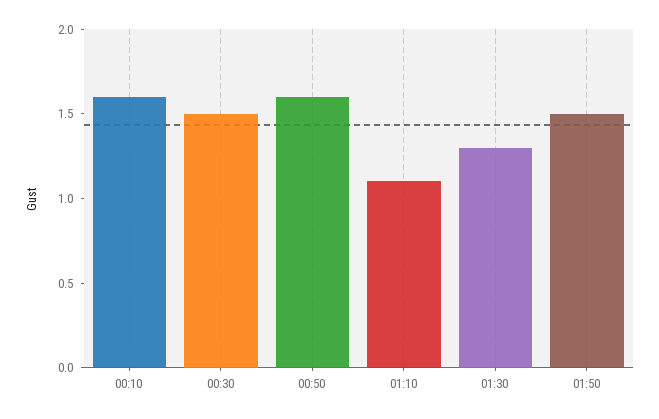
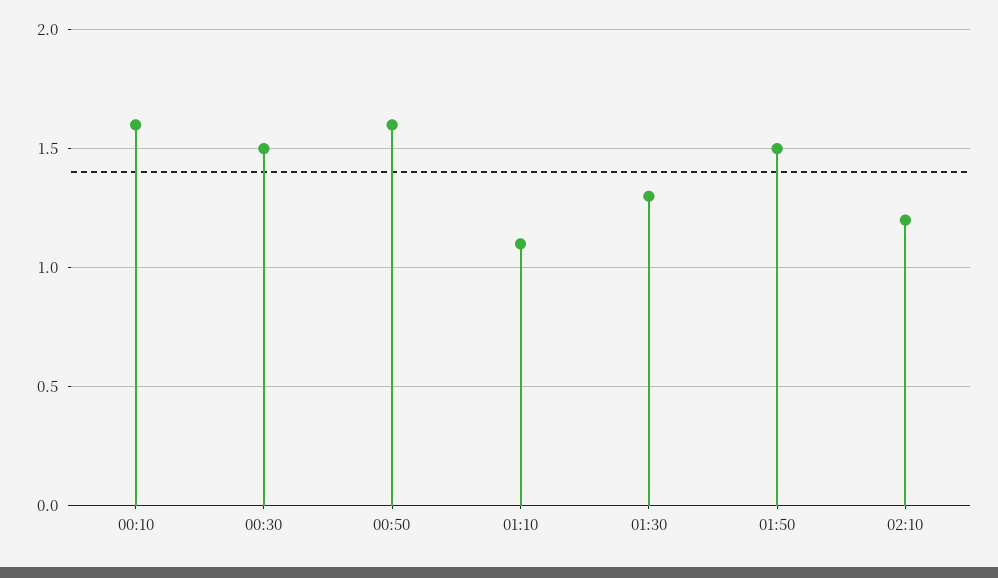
02:10: none -> 1.2

